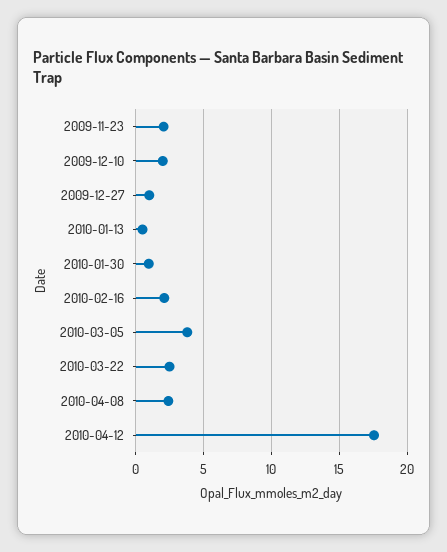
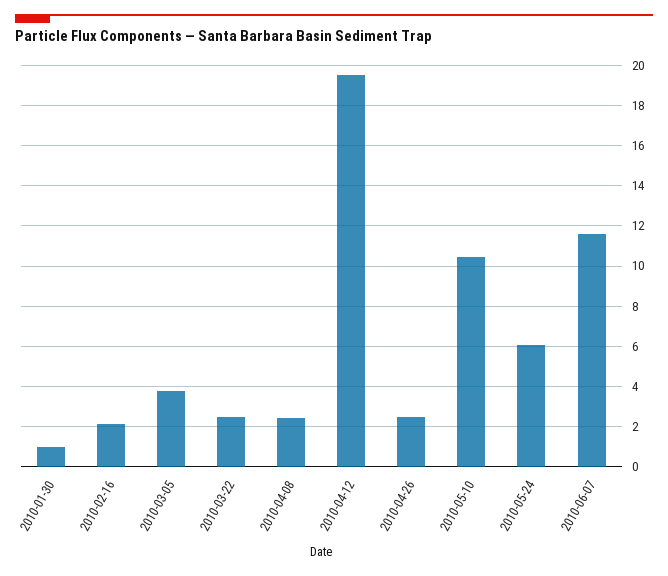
2009-11-23: 2 -> none
2009-12-10: 2 -> none
2009-12-27: 1 -> none
2010-01-13: 0.5 -> none
2010-04-12: 17.5 -> 19.5
2010-04-26: none -> 2.5
2010-05-10: none -> 10.5
2010-05-24: none -> 6
2010-06-07: none -> 11.5

